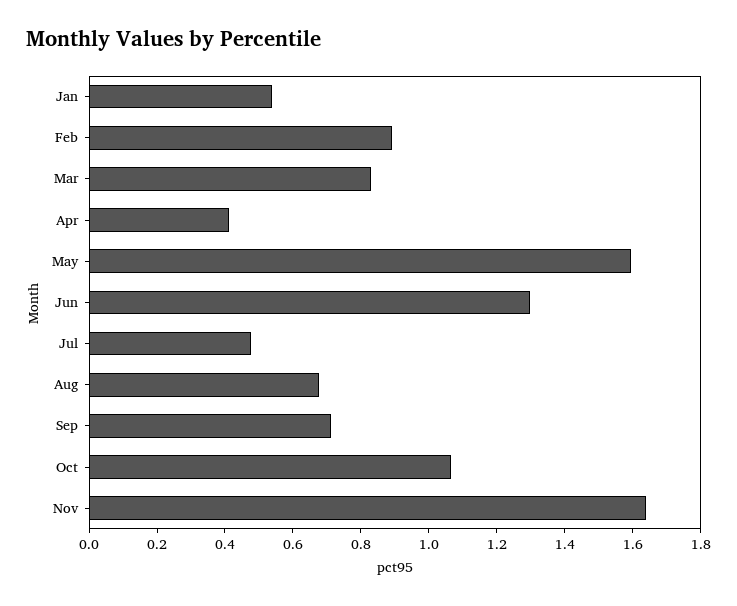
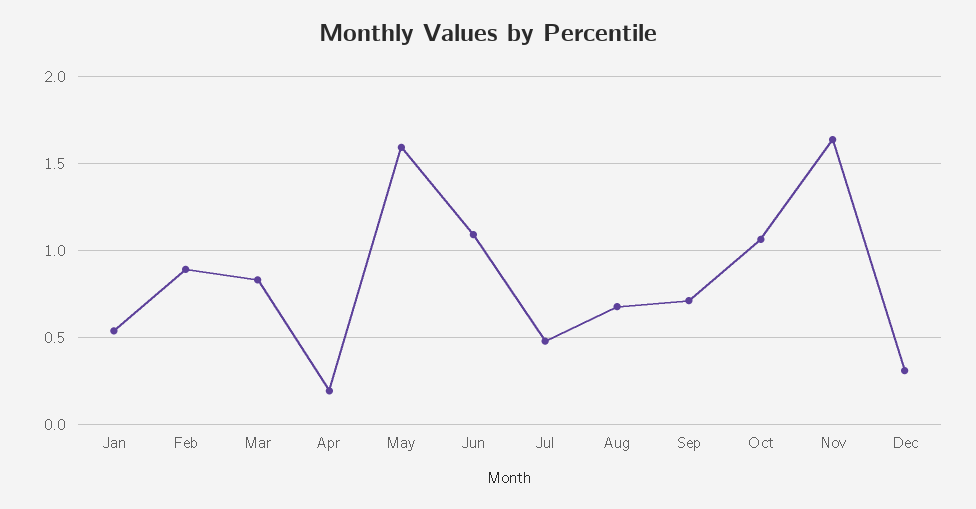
Apr: 0.4 -> 0.2
Jun: 1.3 -> 1.1
Dec: none -> 0.3

